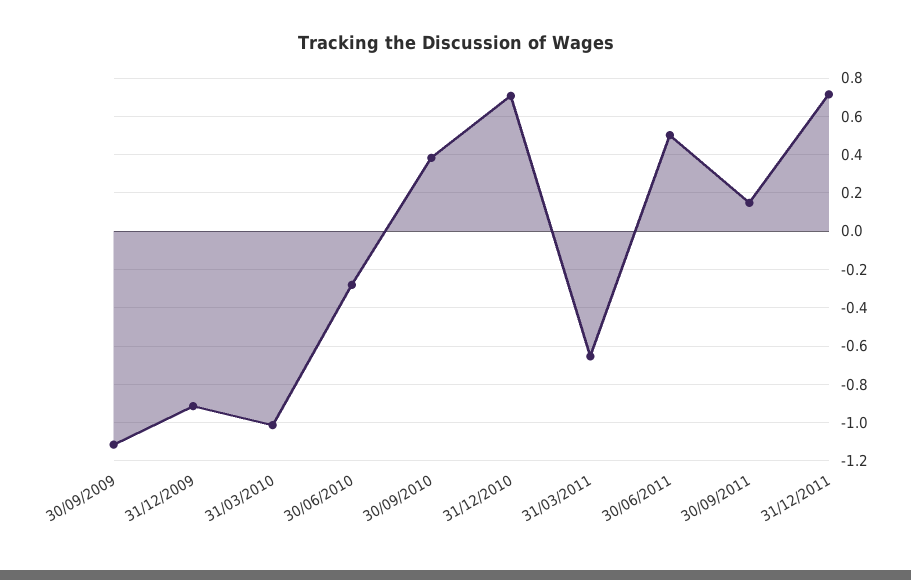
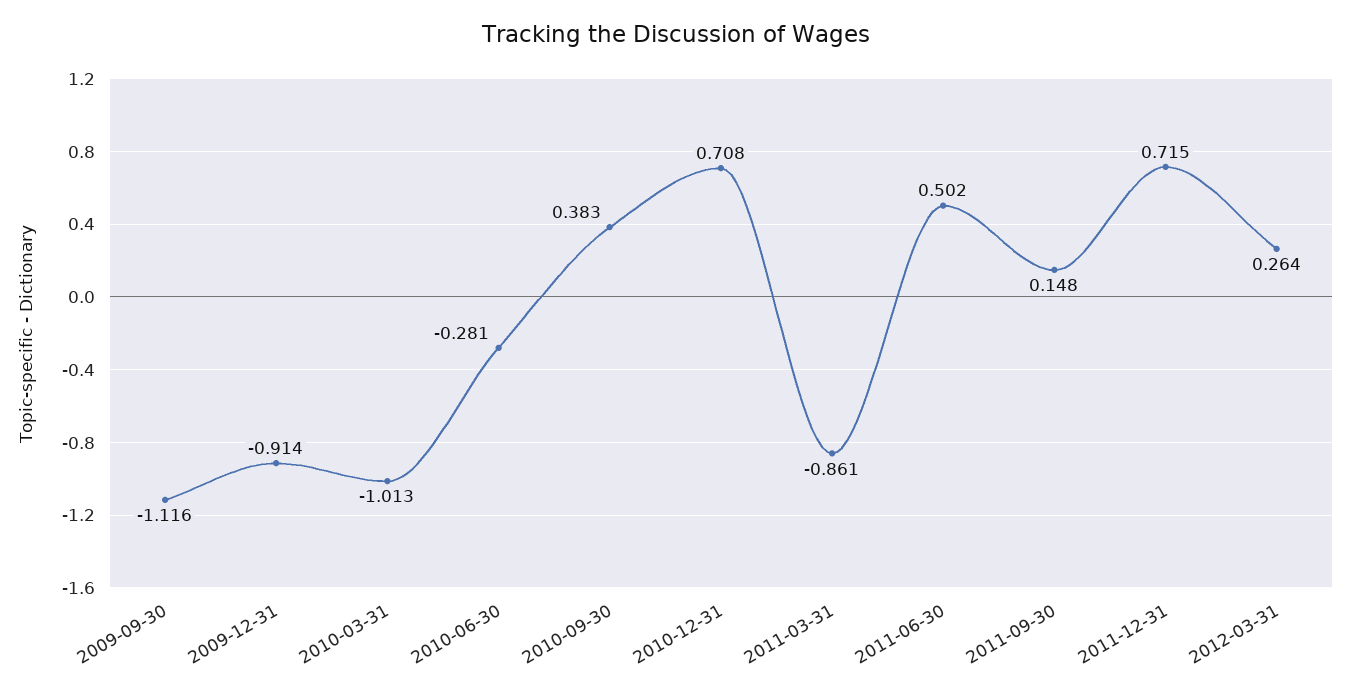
31/03/2011: -0.65 -> -0.861
2012-03-31: none -> 0.264

